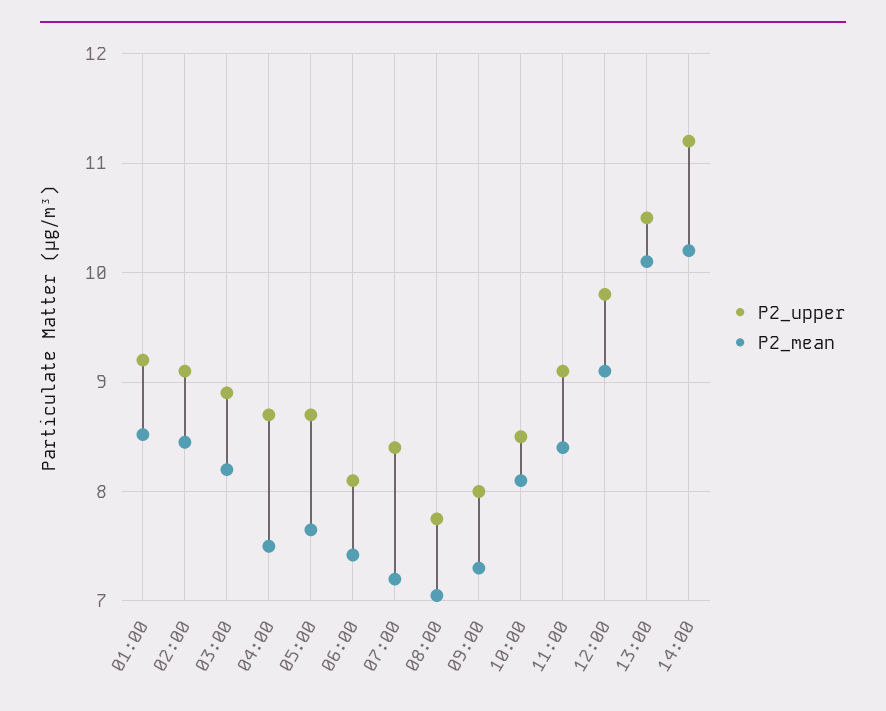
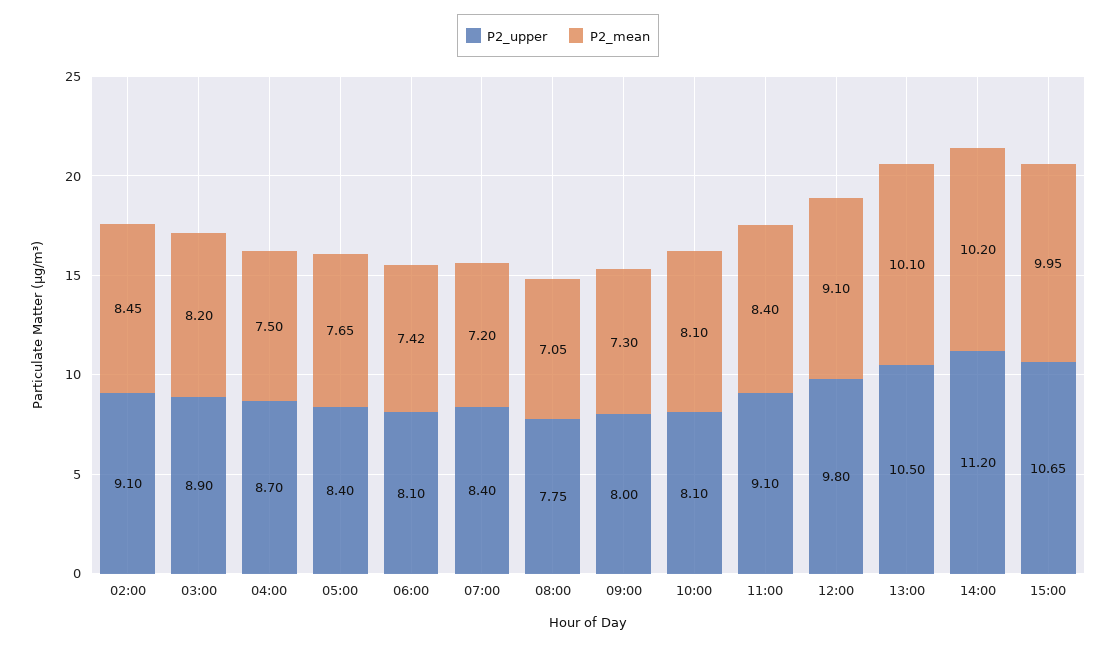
P2_upper, 01:00: 9.2 -> none
P2_mean, 01:00: 8.5 -> none
P2_upper, 05:00: 8.7 -> 8.4
P2_upper, 10:00: 8.5 -> 8.1
P2_upper, 15:00: none -> 10.65
P2_mean, 15:00: none -> 9.95

